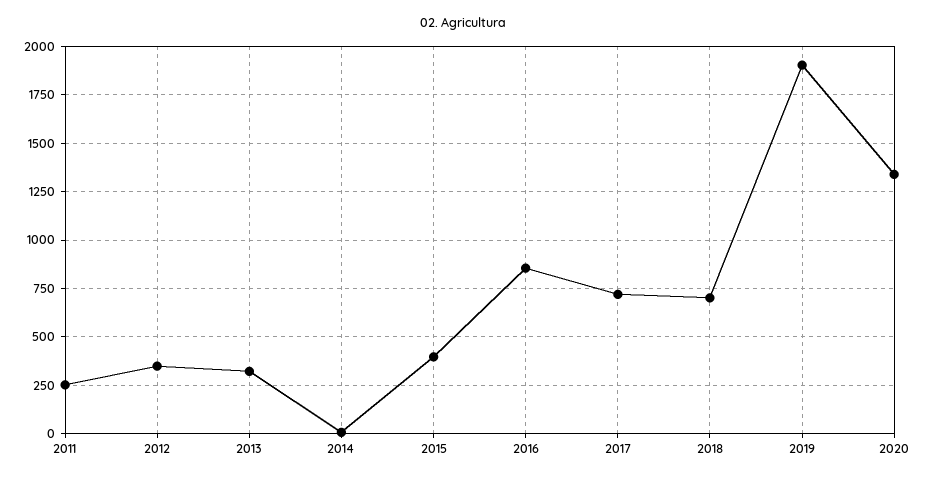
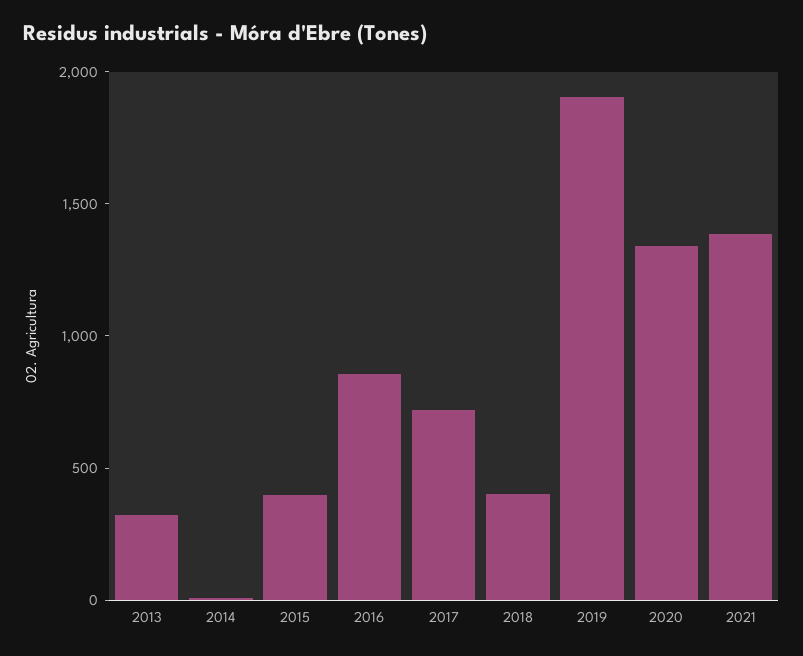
2011: 250 -> none
2012: 350 -> none
2018: 700 -> 400
2021: none -> 1400

